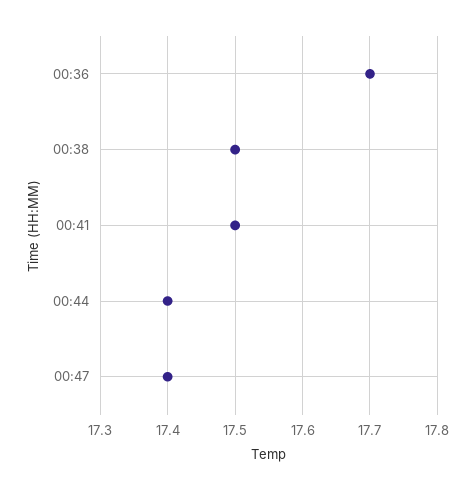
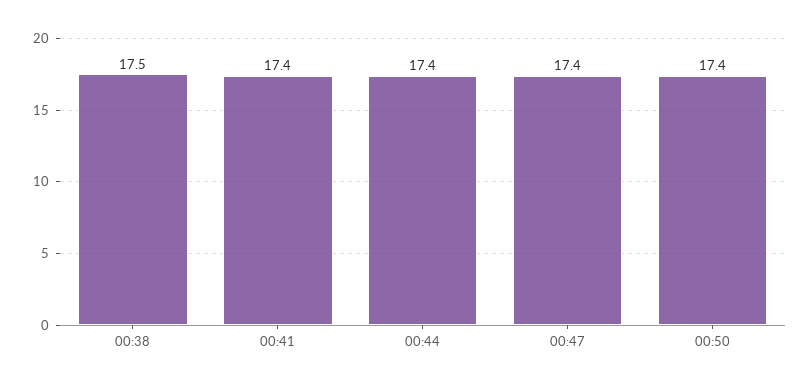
00:36: 17.7 -> none
00:41: 17.5 -> 17.4
00:50: none -> 17.4

